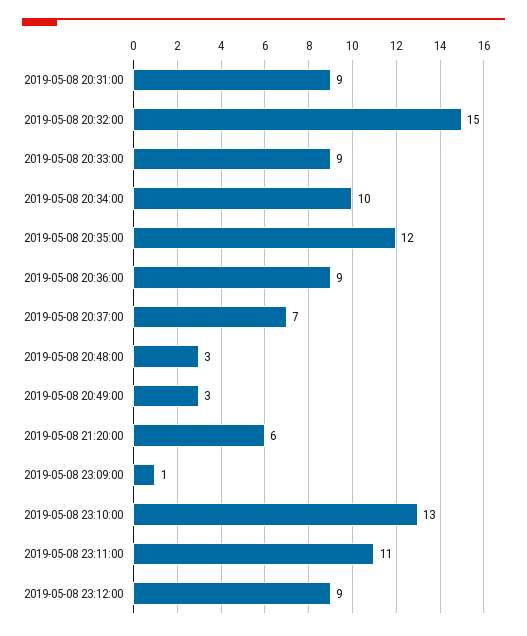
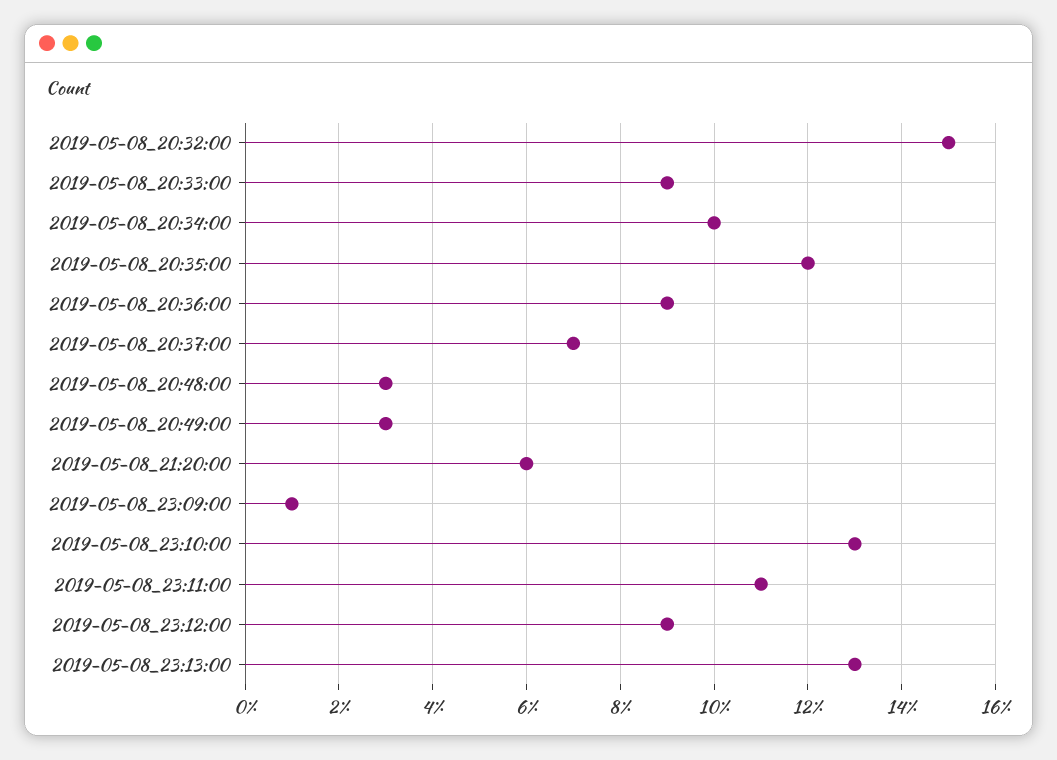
2019-05-08 20:31:00: 9 -> none
2019-05-08_23:13:00: none -> 13

